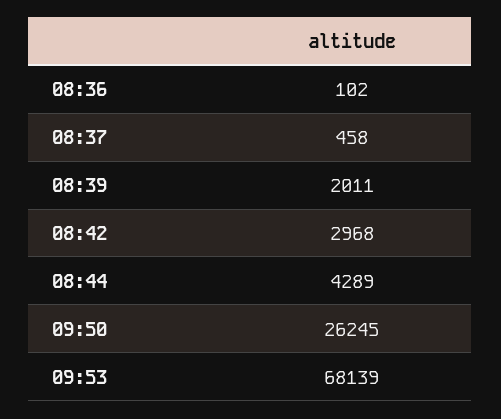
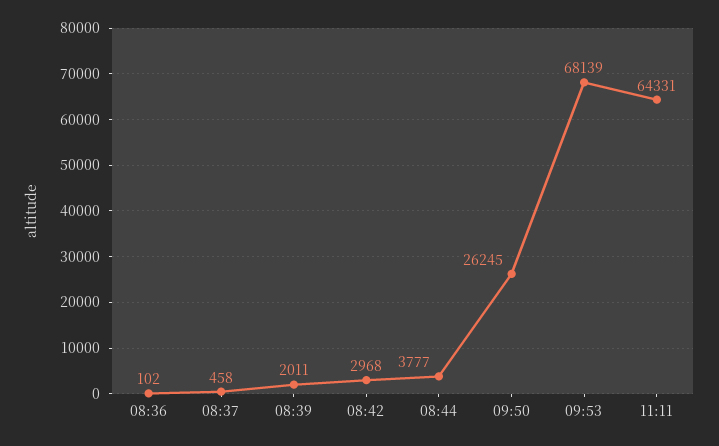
08:44: 4289 -> 3777
11:11: none -> 64331

